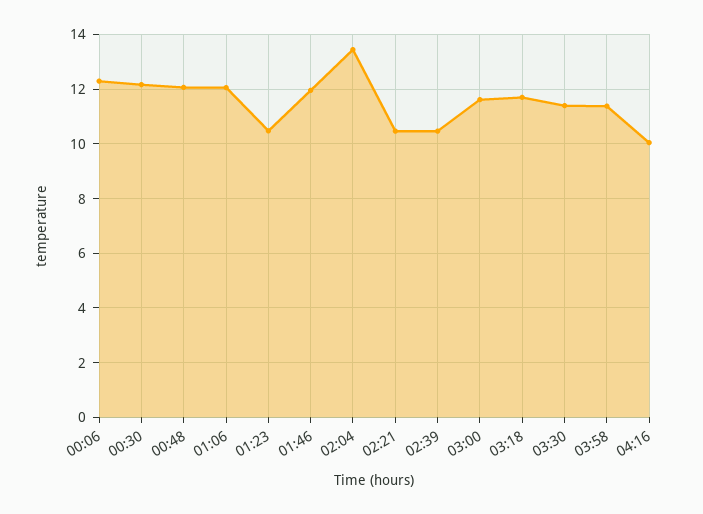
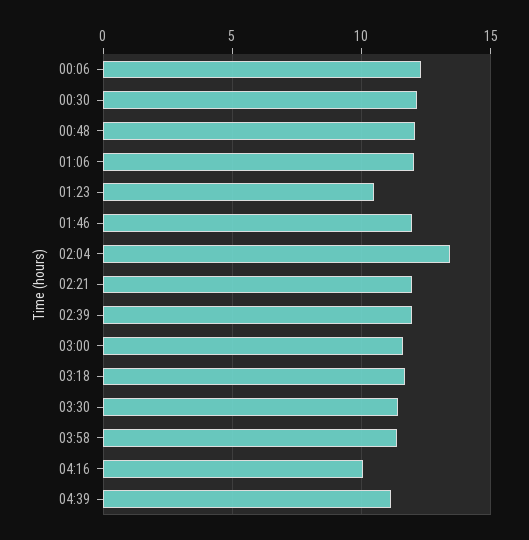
02:21: 10.5 -> 12
02:39: 10.5 -> 12
04:39: none -> 11

